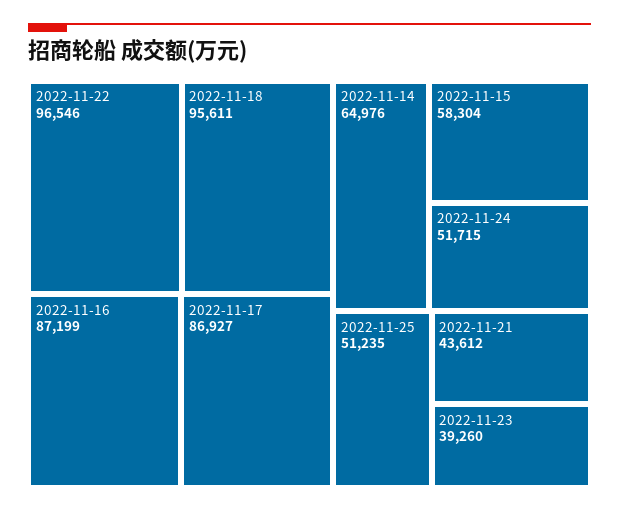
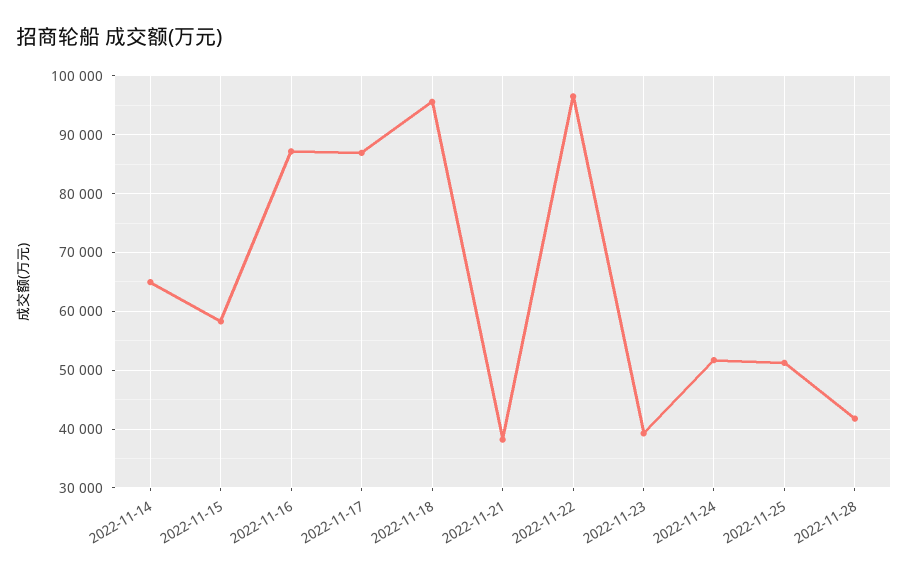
2022-11-21: 43612 -> 38000
2022-11-28: none -> 42000

